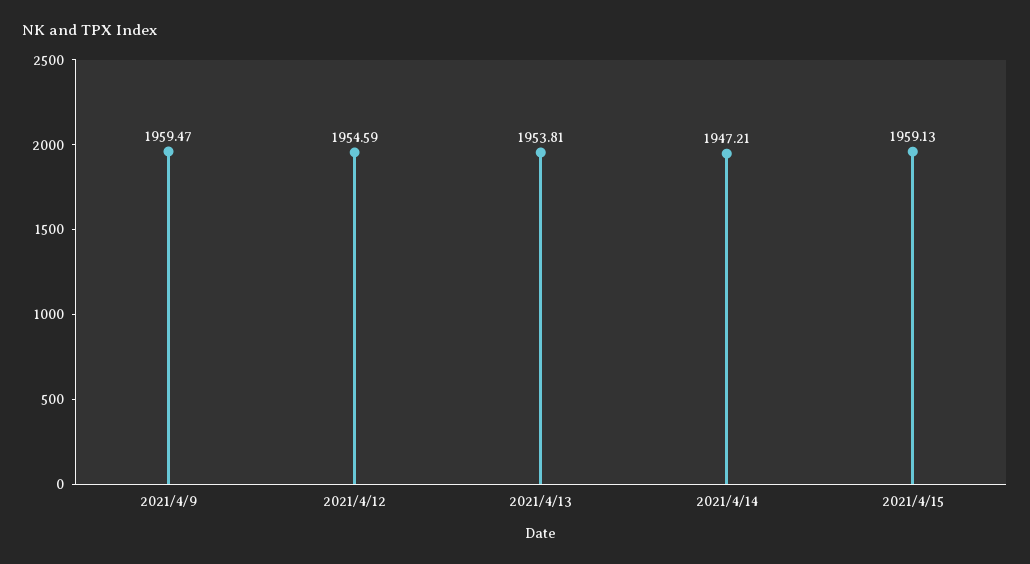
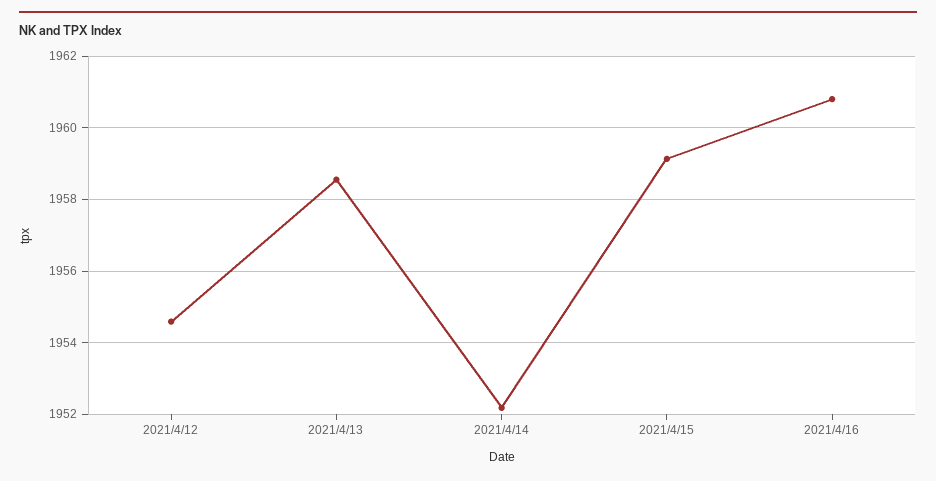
2021/4/9: 1959.47 -> none
2021/4/13: 1953.81 -> 1958.6
2021/4/14: 1947.21 -> 1952.2
2021/4/16: none -> 1960.8

